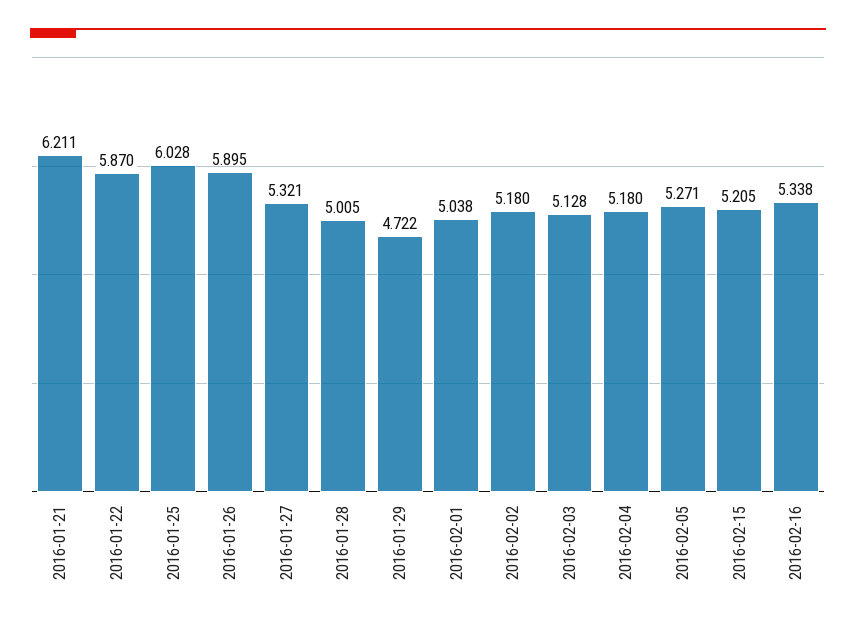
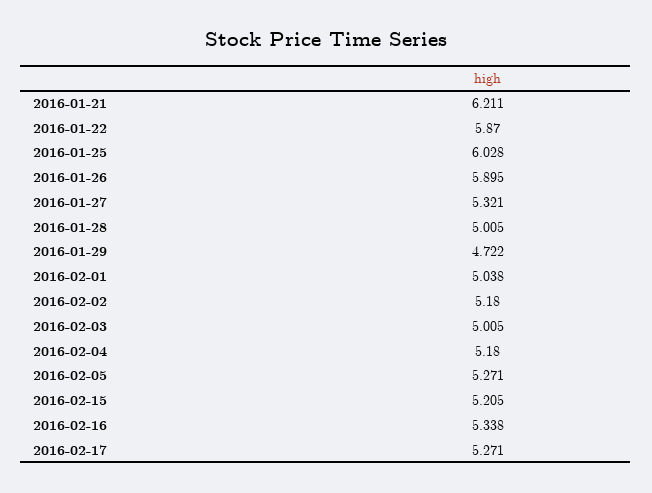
2016-02-03: 5.128 -> 5.005
2016-02-17: none -> 5.271

